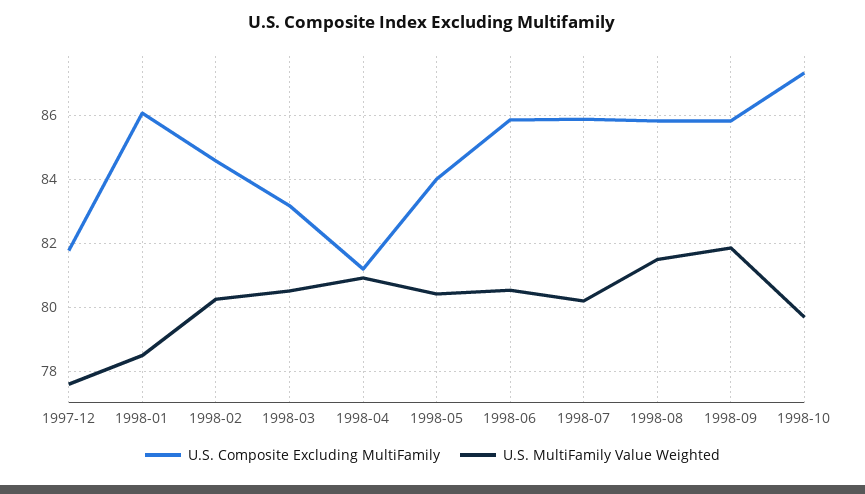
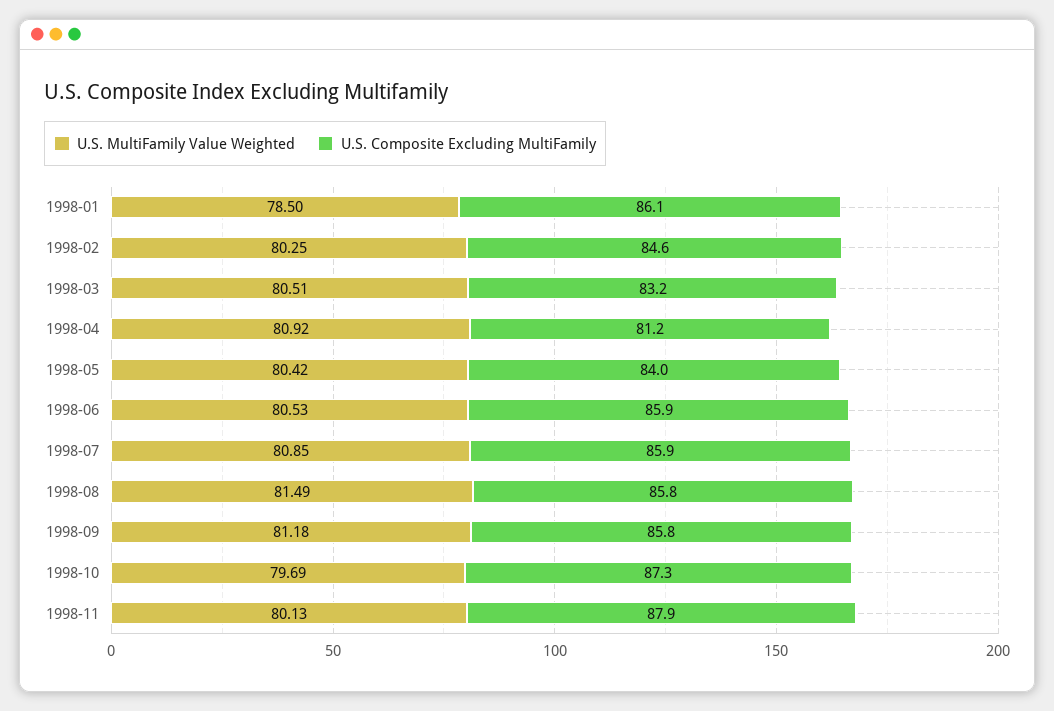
U.S. Composite Excluding MultiFamily, 1997-12: 81.8 -> none
U.S. MultiFamily Value Weighted, 1997-12: 77.6 -> none
U.S. MultiFamily Value Weighted, 1998-07: 80.2 -> 80.85
U.S. MultiFamily Value Weighted, 1998-09: 81.8 -> 81.18
U.S. MultiFamily Value Weighted, 1998-11: none -> 80.13
U.S. Composite Excluding MultiFamily, 1998-11: none -> 87.9

